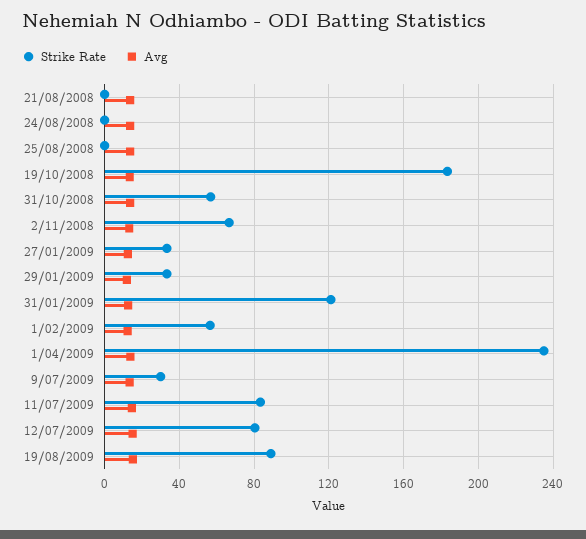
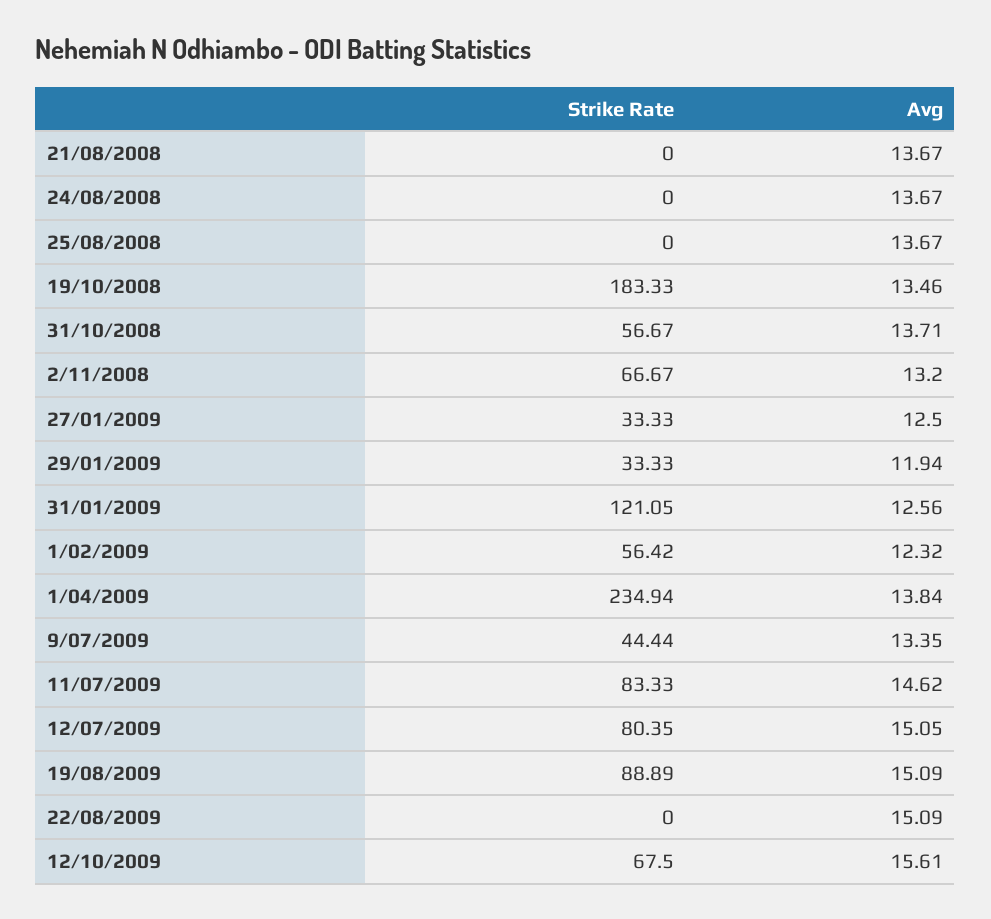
Strike Rate, 9/07/2009: 30 -> 44.44
Strike Rate, 22/08/2009: none -> 0
Avg, 22/08/2009: none -> 15.09
Strike Rate, 12/10/2009: none -> 67.5
Avg, 12/10/2009: none -> 15.61

